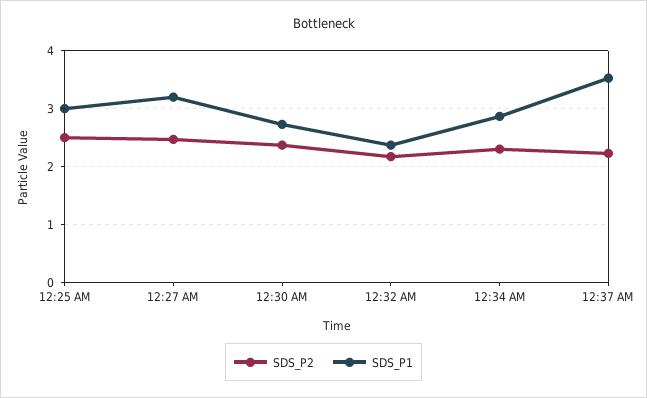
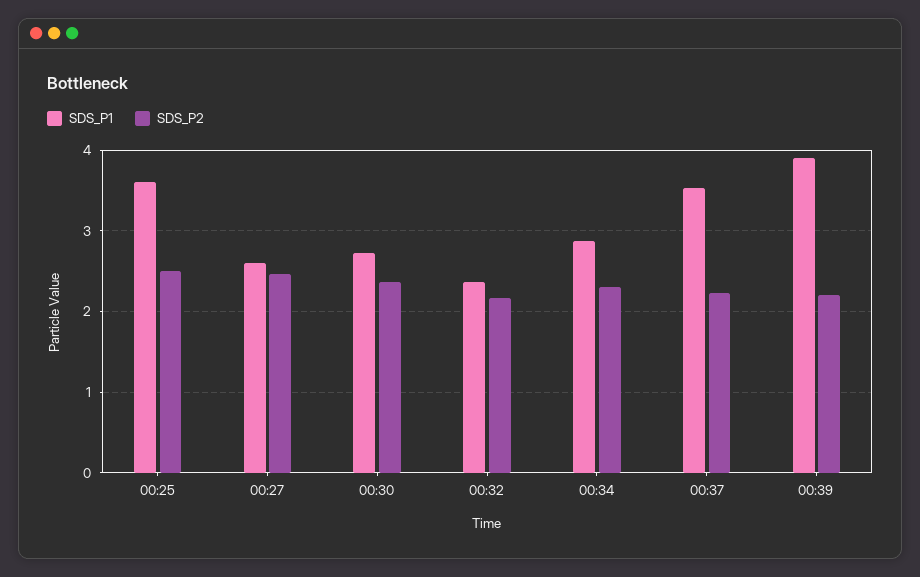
SDS_P1, 12:25 AM: 3 -> 3.6
SDS_P1, 12:27 AM: 3.2 -> 2.6
SDS_P1, 00:39: none -> 3.9
SDS_P2, 00:39: none -> 2.2

